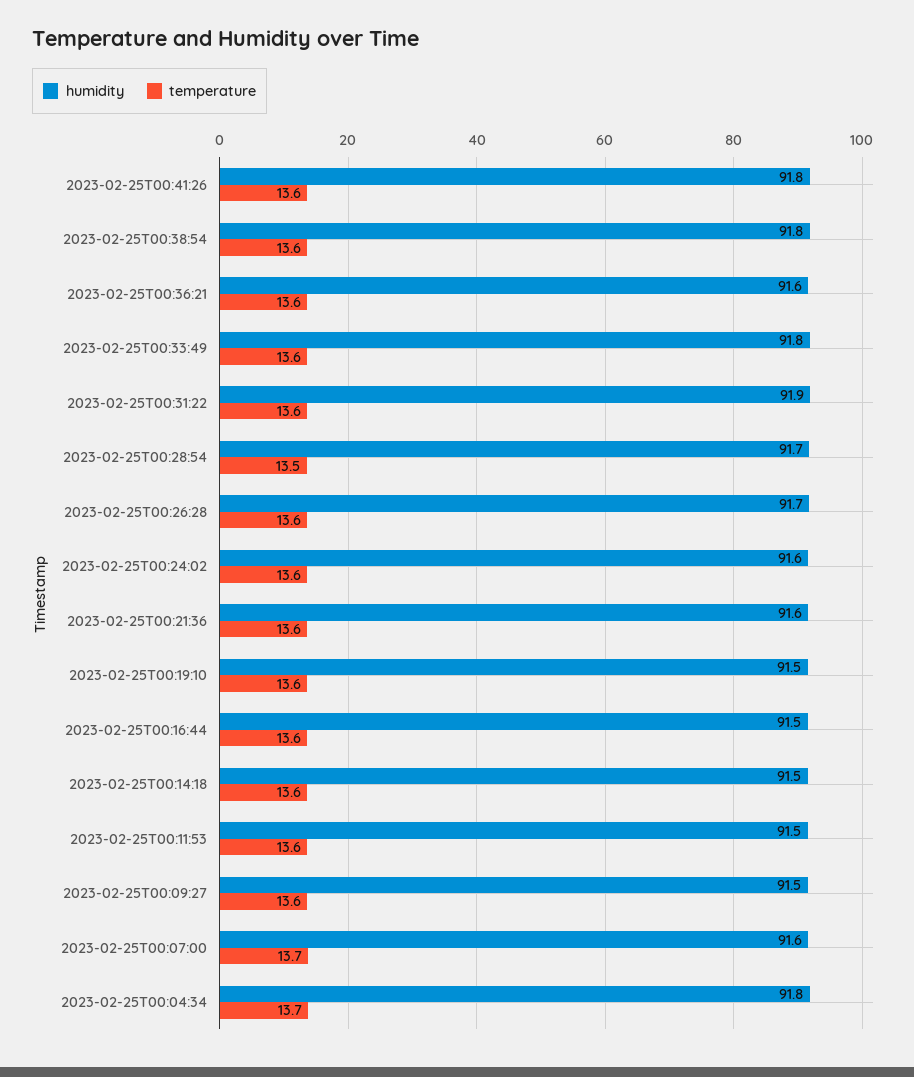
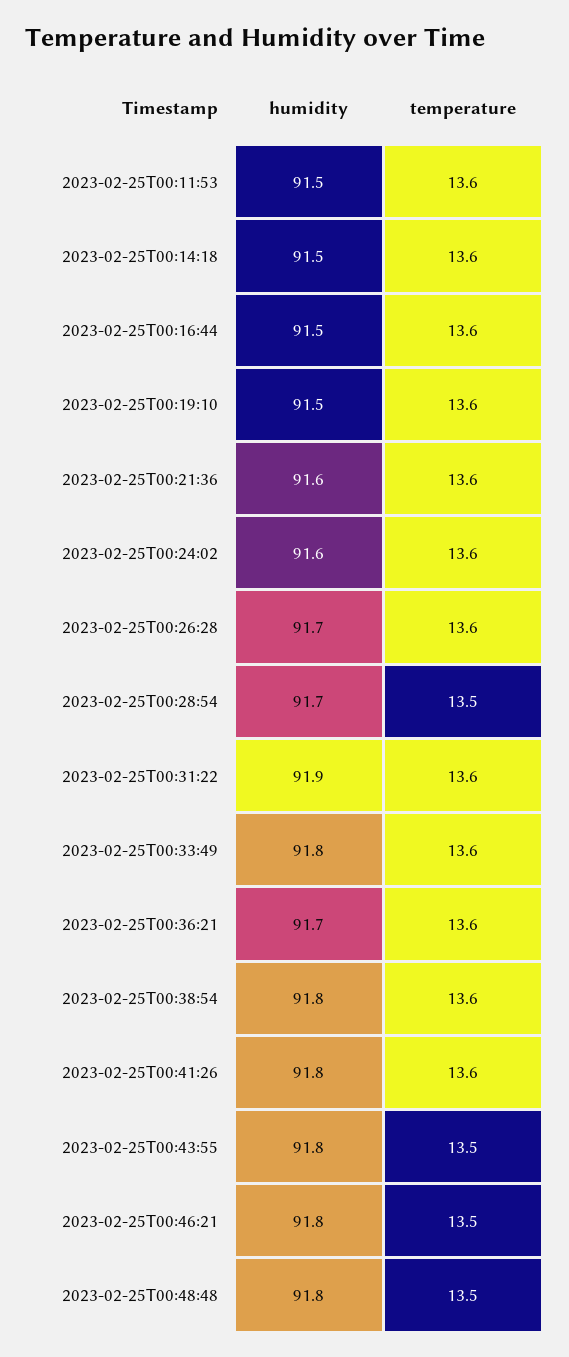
humidity, 2023-02-25T00:36:21: 91.6 -> 91.7
humidity, 2023-02-25T00:09:27: 91.5 -> none
temperature, 2023-02-25T00:09:27: 13.6 -> none
humidity, 2023-02-25T00:07:00: 91.6 -> none
temperature, 2023-02-25T00:07:00: 13.7 -> none
humidity, 2023-02-25T00:04:34: 91.8 -> none
temperature, 2023-02-25T00:04:34: 13.7 -> none
humidity, 2023-02-25T00:43:55: none -> 91.8
temperature, 2023-02-25T00:43:55: none -> 13.5
humidity, 2023-02-25T00:46:21: none -> 91.8
temperature, 2023-02-25T00:46:21: none -> 13.5
humidity, 2023-02-25T00:48:48: none -> 91.8
temperature, 2023-02-25T00:48:48: none -> 13.5

